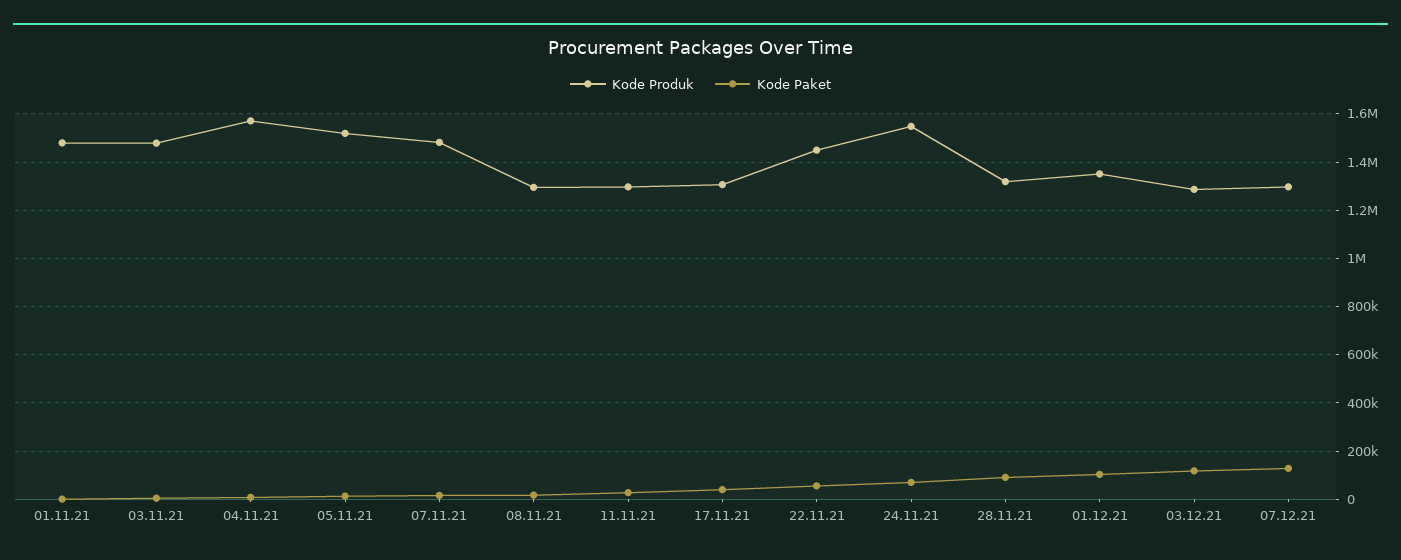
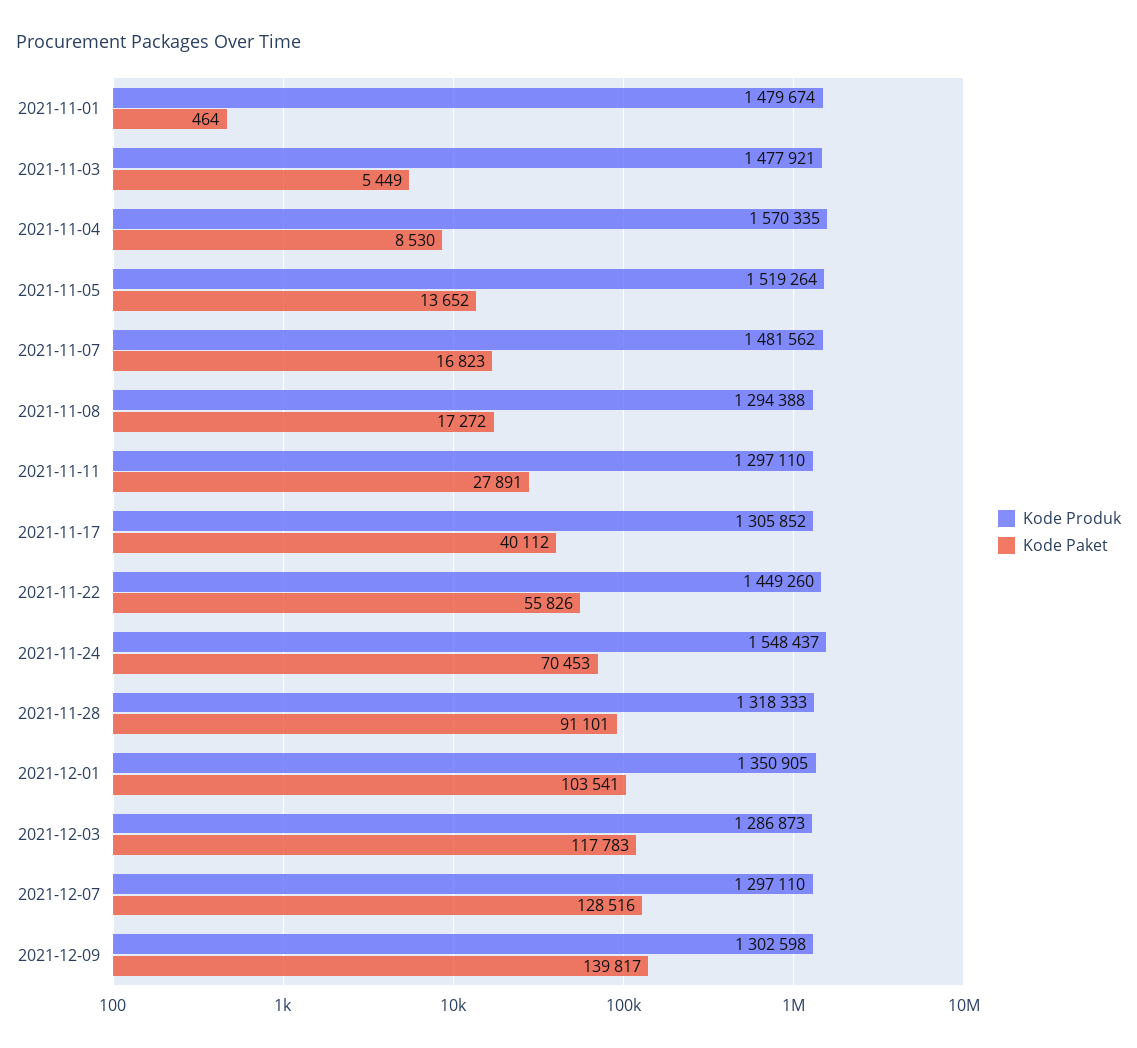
Kode Produk, 2021-12-09: none -> 1302598
Kode Paket, 2021-12-09: none -> 139817

